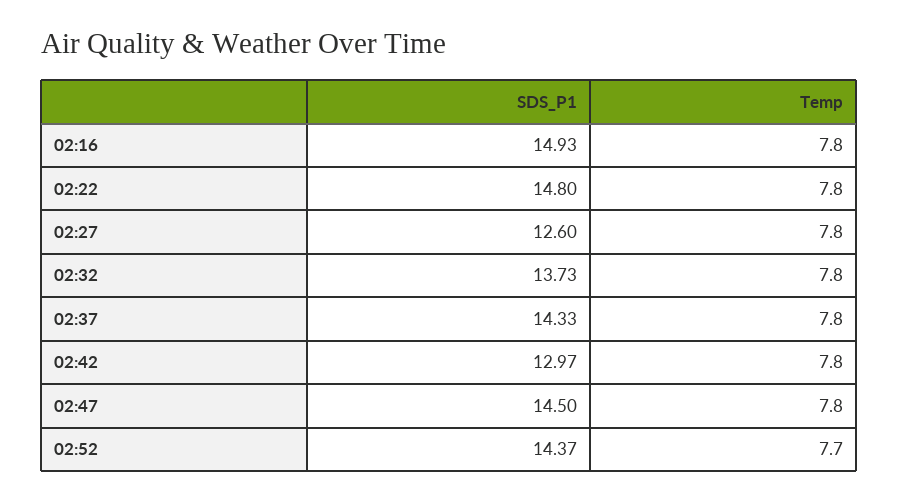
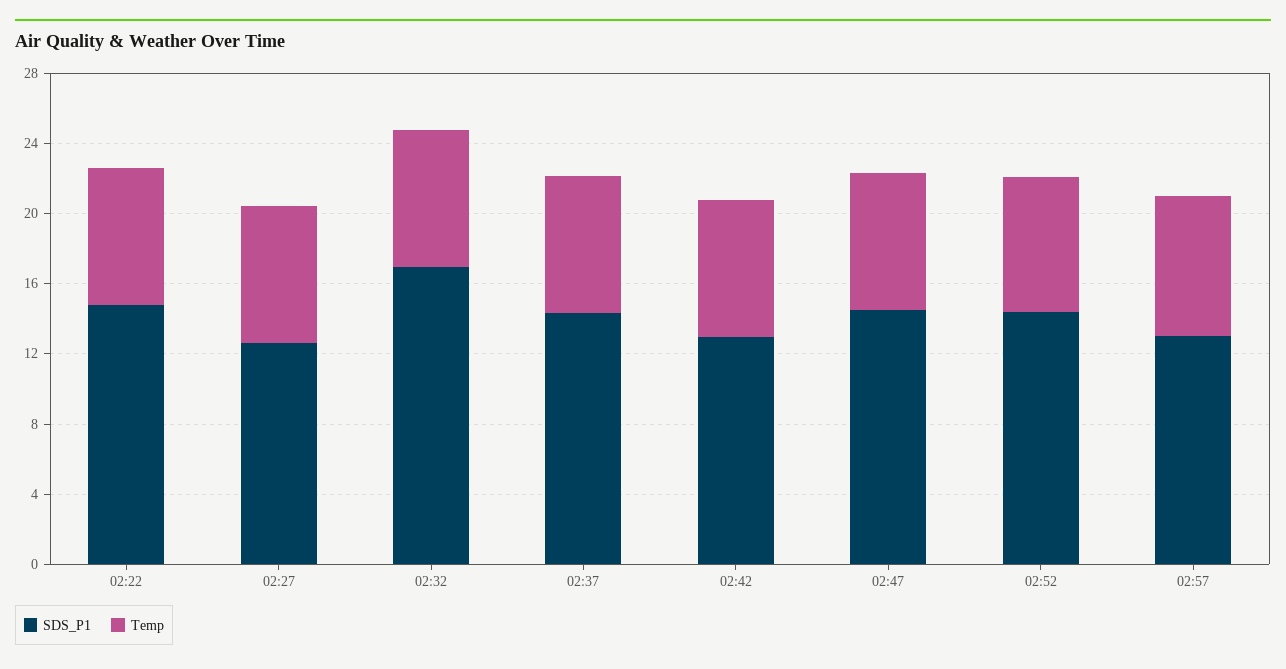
SDS_P1, 02:16: 14.93 -> none
Temp, 02:16: 7.8 -> none
SDS_P1, 02:32: 13.73 -> 17
SDS_P1, 02:57: none -> 13
Temp, 02:57: none -> 8

